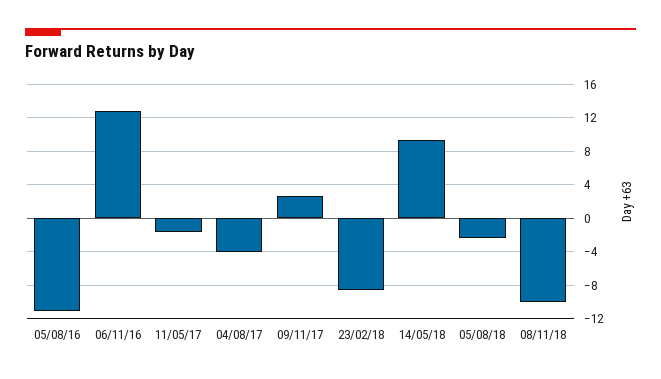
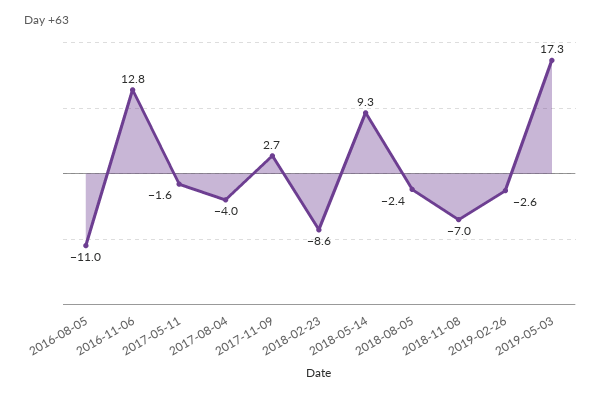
08/11/18: -10 -> -7
2019-02-26: none -> -2.6
2019-05-03: none -> 17.3

